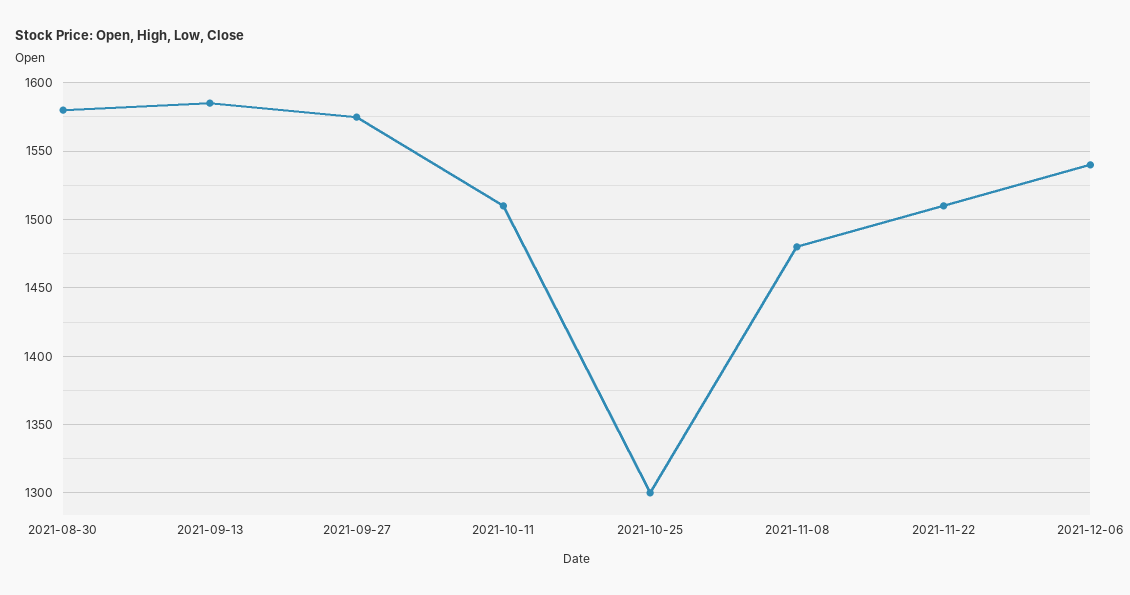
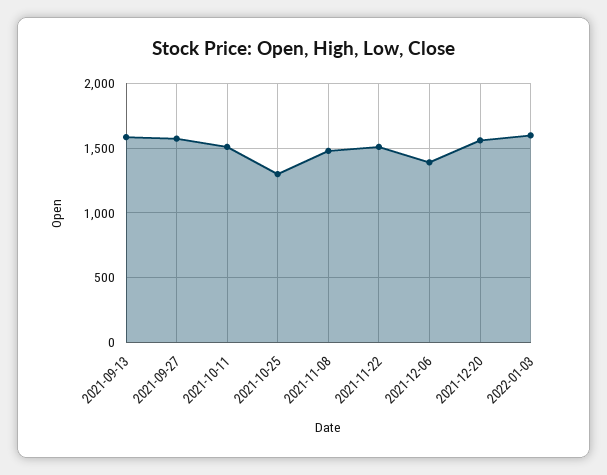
2021-08-30: 1580 -> none
2021-12-06: 1540 -> 1400
2021-12-20: none -> 1550
2022-01-03: none -> 1600

